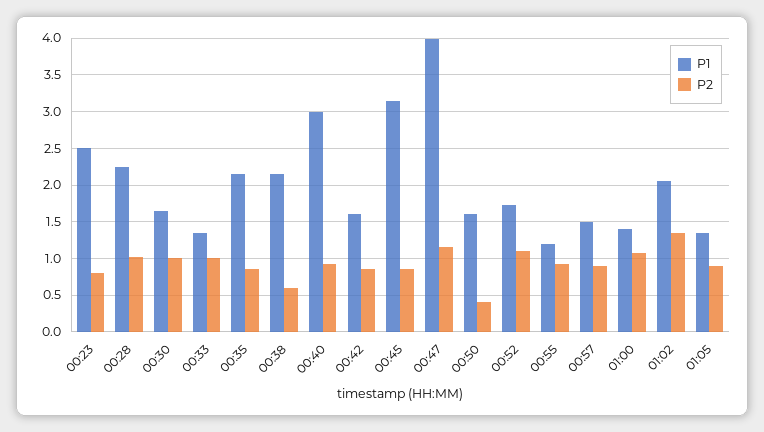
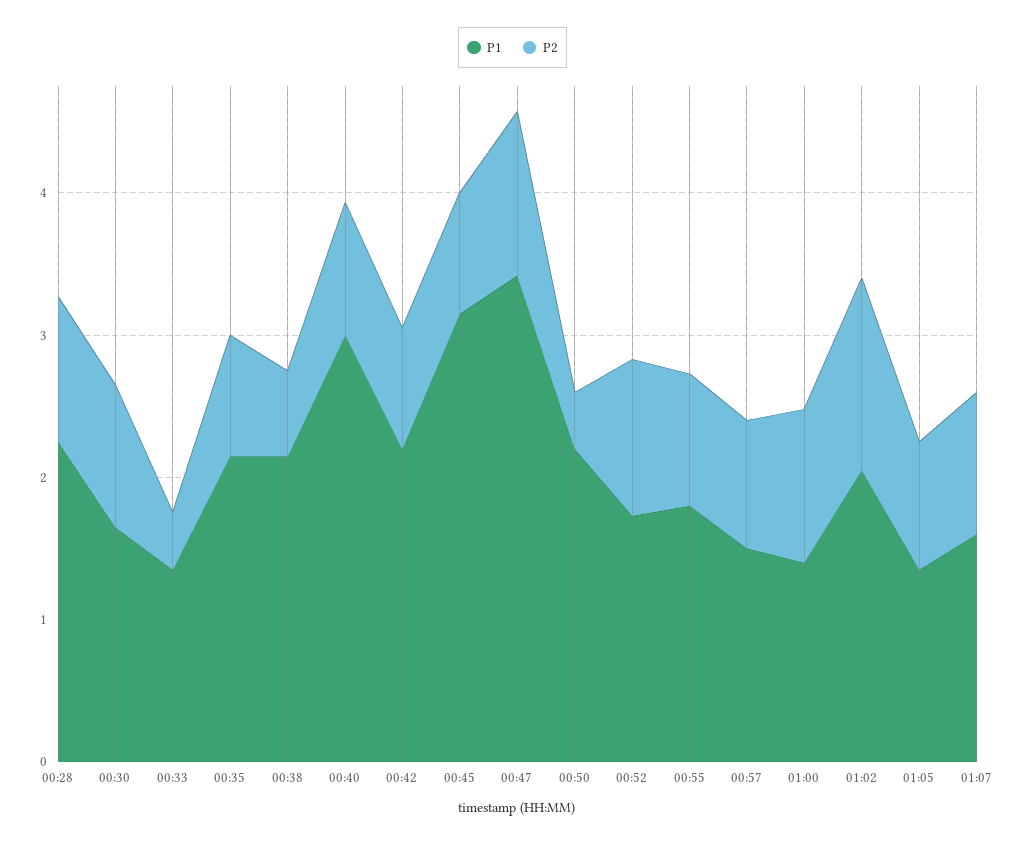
P1, 00:23: 2.5 -> none
P2, 00:23: 0.8 -> none
P2, 00:33: 1 -> 0.4
P1, 00:42: 1.6 -> 2.2
P1, 00:47: 4 -> 3.4
P1, 00:50: 1.6 -> 2.2
P1, 00:55: 1.2 -> 1.8
P1, 01:07: none -> 1.6
P2, 01:07: none -> 1

